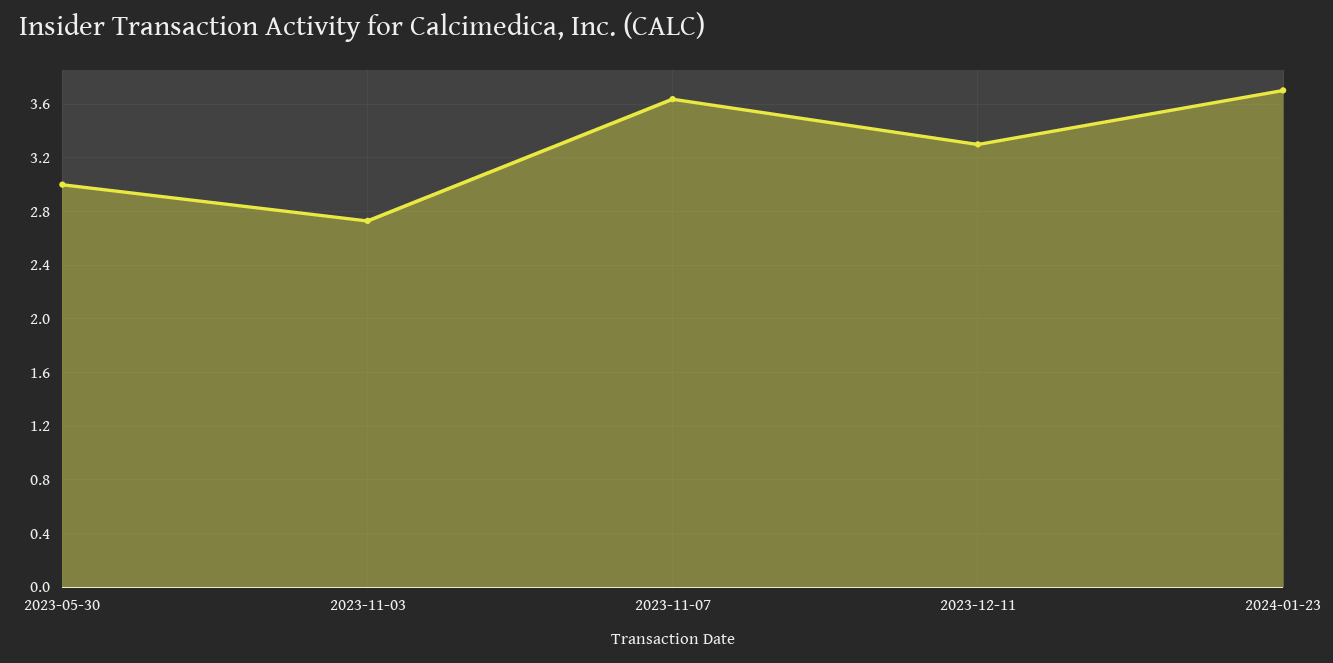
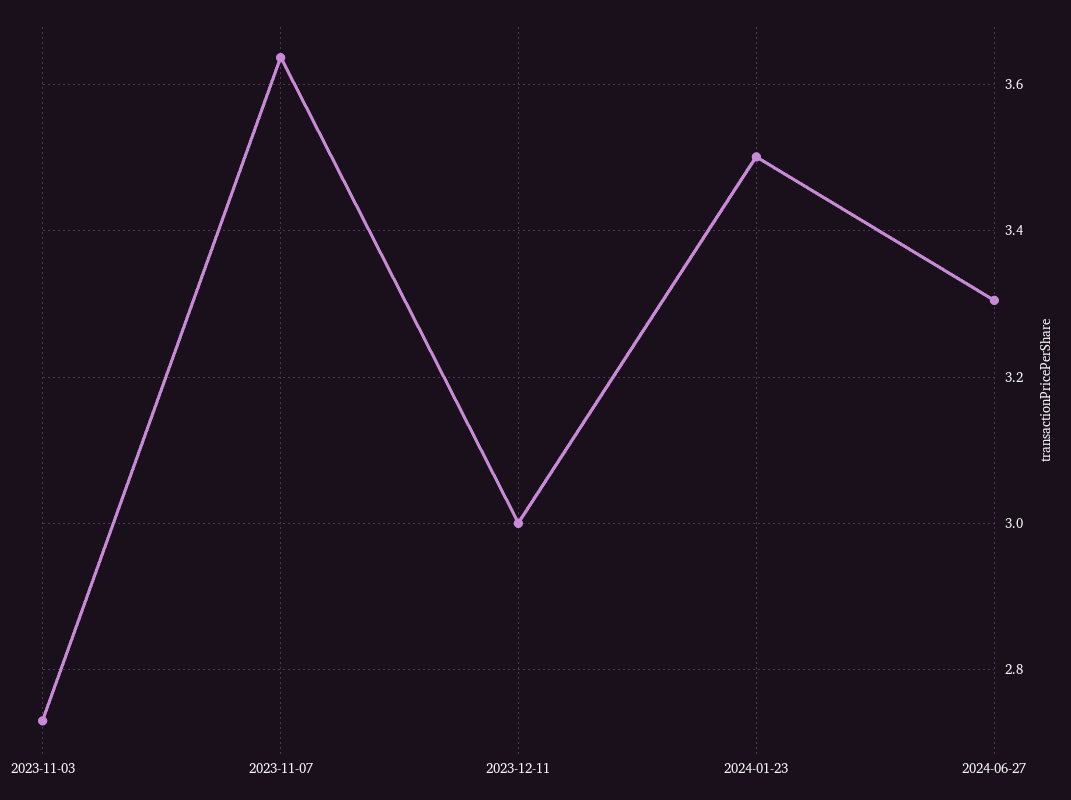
2023-05-30: 3 -> none
2023-12-11: 3.3 -> 3
2024-01-23: 3.7 -> 3.5
2024-06-27: none -> 3.3

